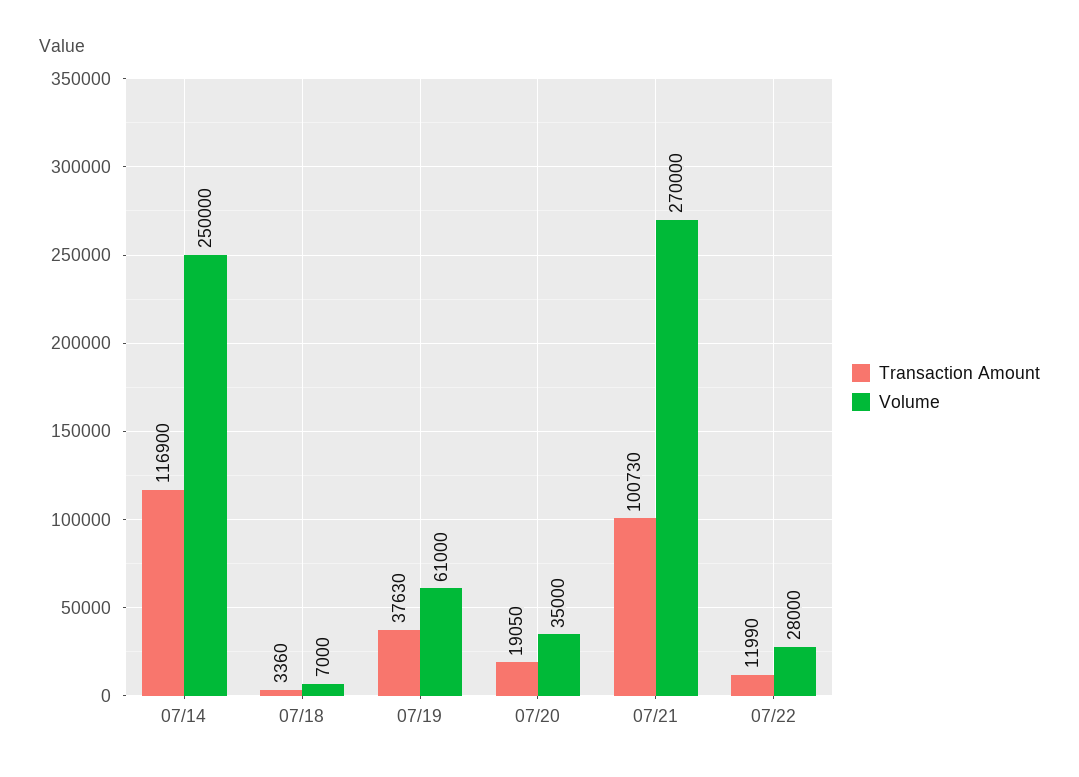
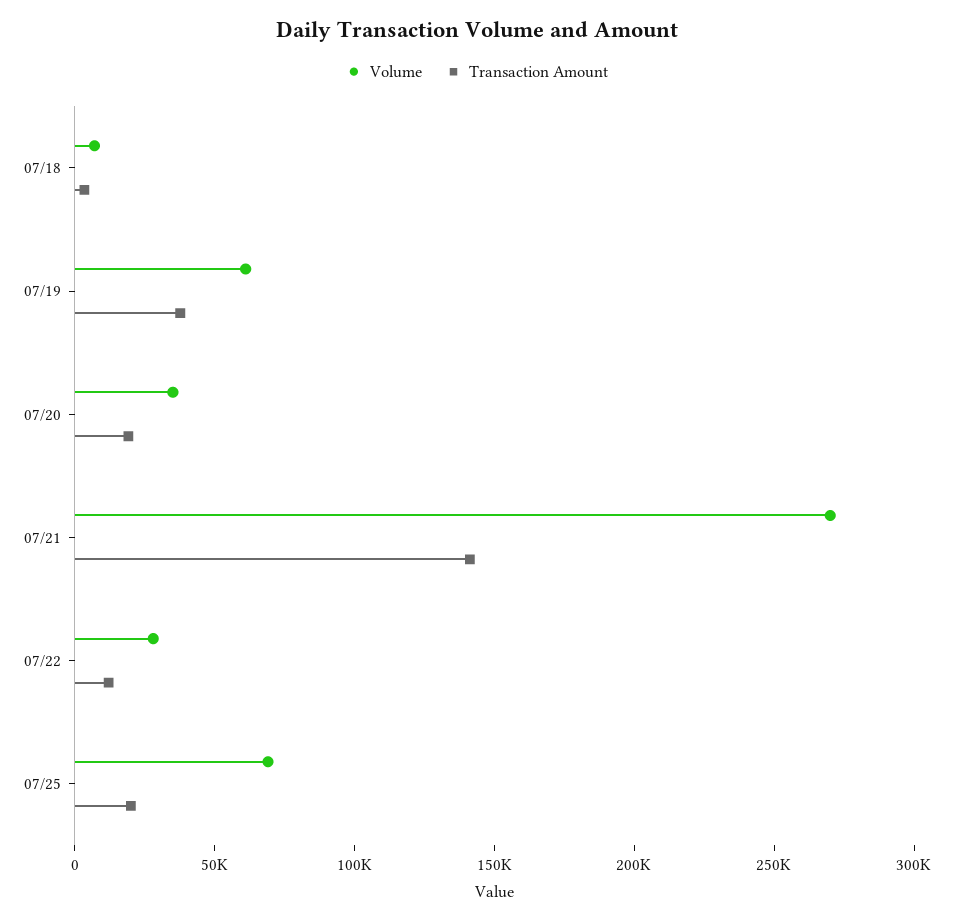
Transaction Amount, 07/14: 116900 -> none
Volume, 07/14: 250000 -> none
Transaction Amount, 07/21: 100730 -> 140000
Volume, 07/25: none -> 70000
Transaction Amount, 07/25: none -> 20000

